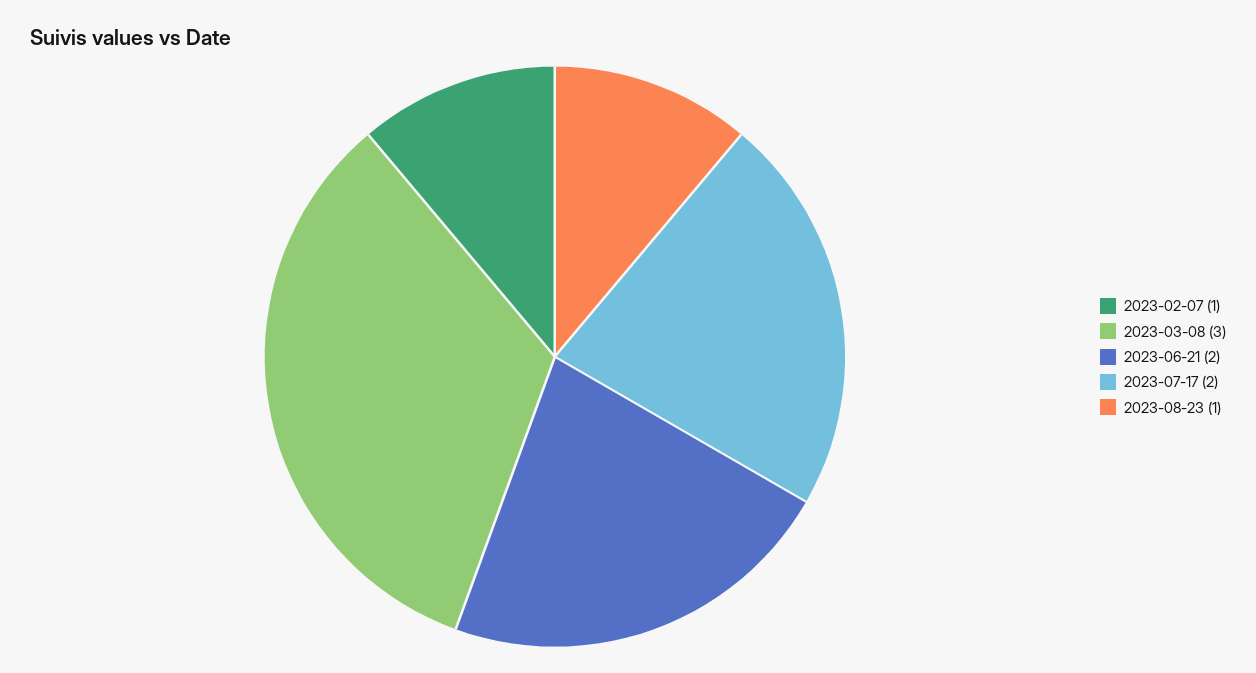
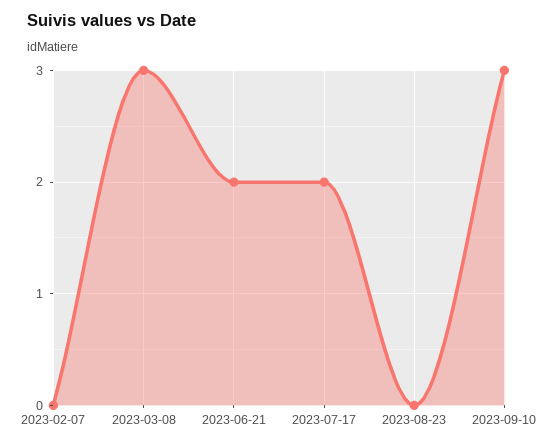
2023-02-07: 1 -> 0
2023-08-23: 1 -> 0
2023-09-10: none -> 3

